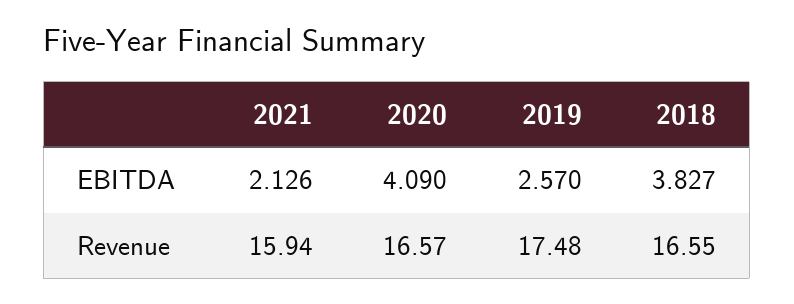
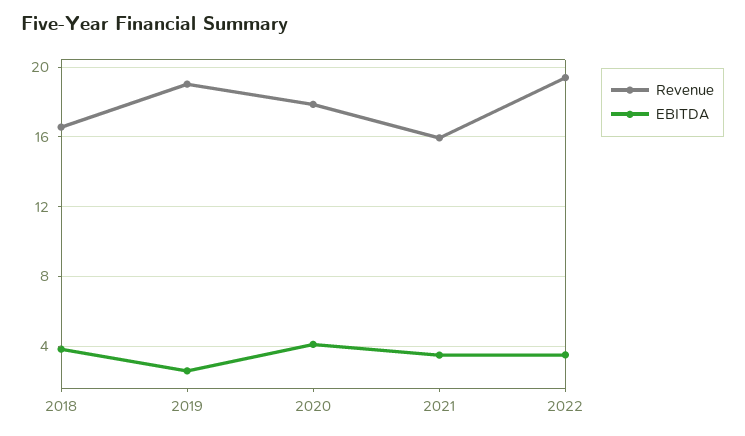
EBITDA, 2021: 2.126 -> 3.5
Revenue, 2020: 16.57 -> 18
Revenue, 2019: 17.48 -> 19
Revenue, 2022: none -> 19.5
EBITDA, 2022: none -> 3.5

